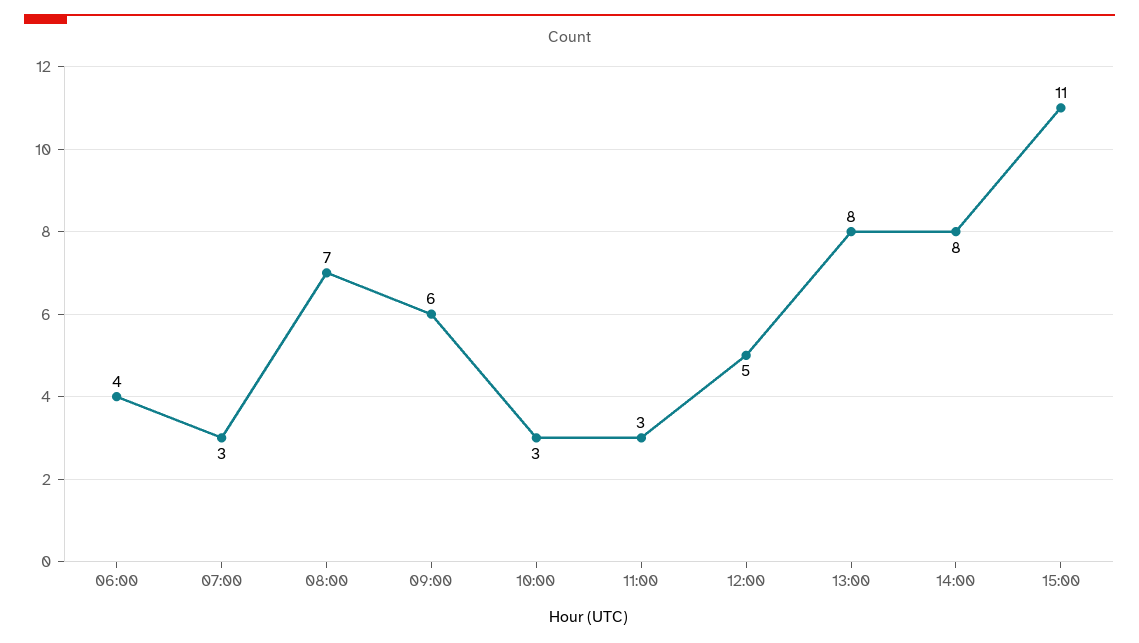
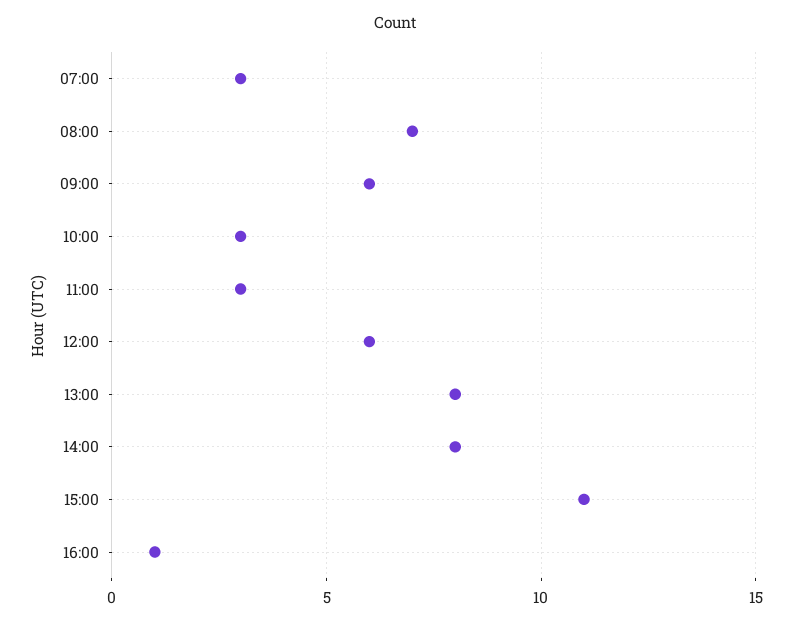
06:00: 4 -> none
12:00: 5 -> 6
16:00: none -> 1

